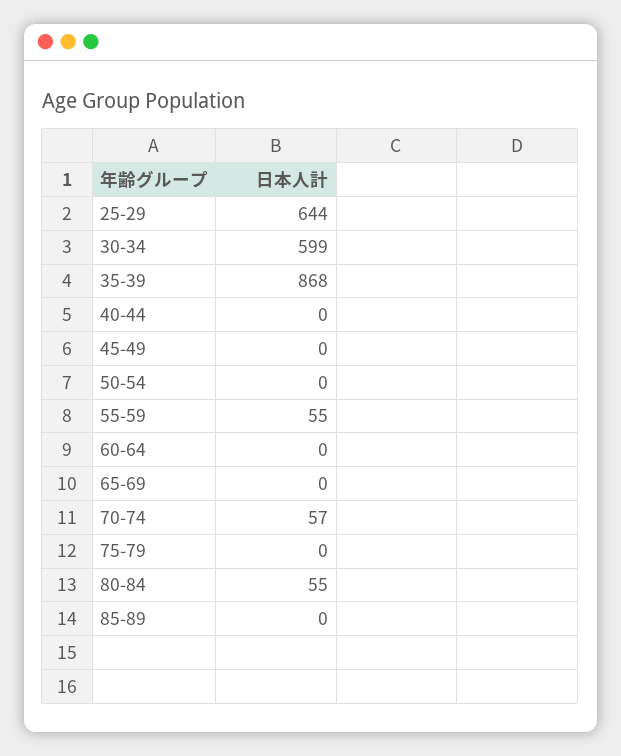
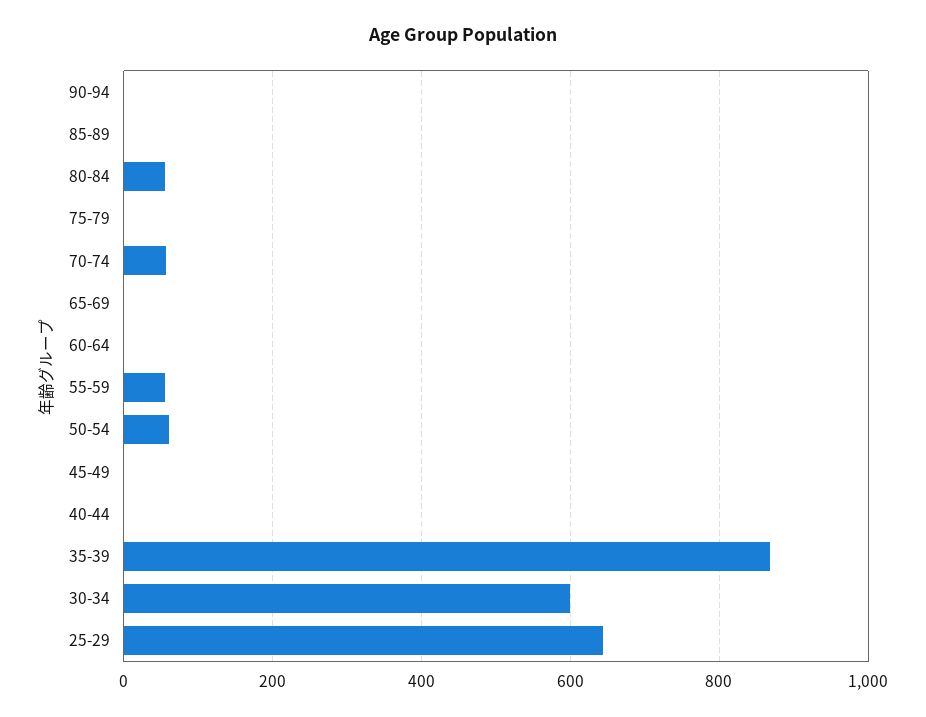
50-54: 0 -> 60
90-94: none -> 0

